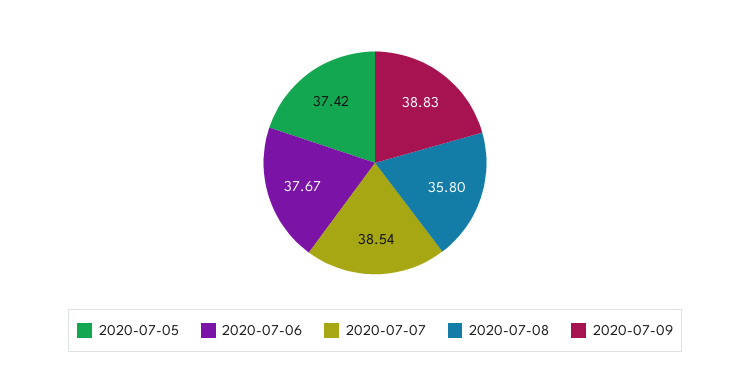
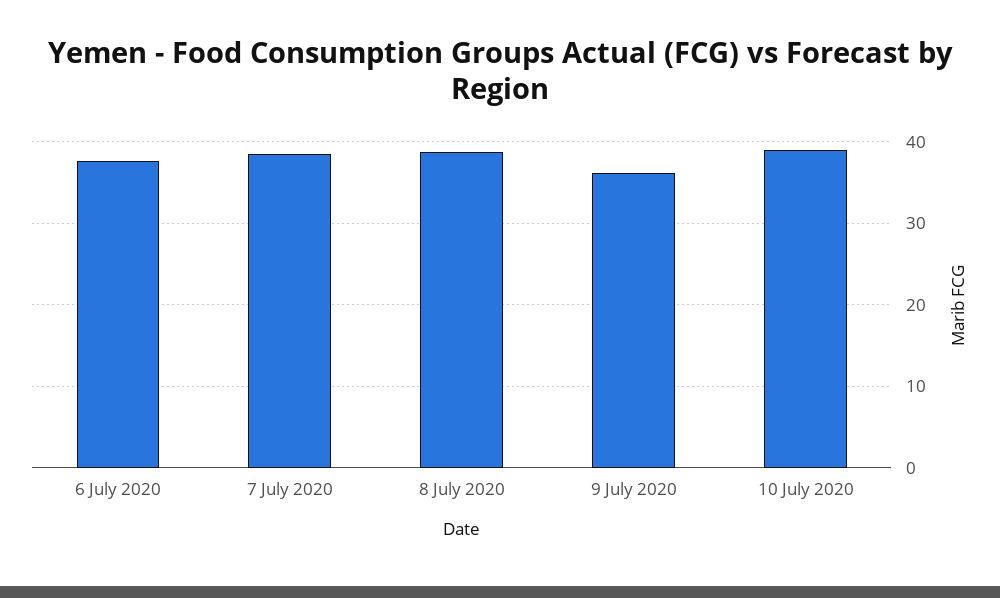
2020-07-05: 37.42 -> none
2020-07-08: 35.8 -> 39
2020-07-09: 38.83 -> 36
10 July 2020: none -> 39

